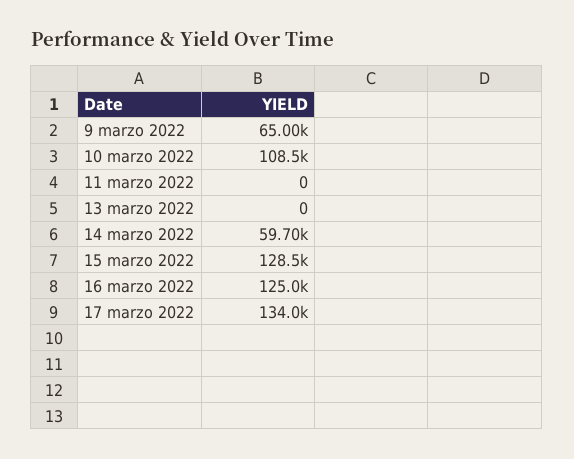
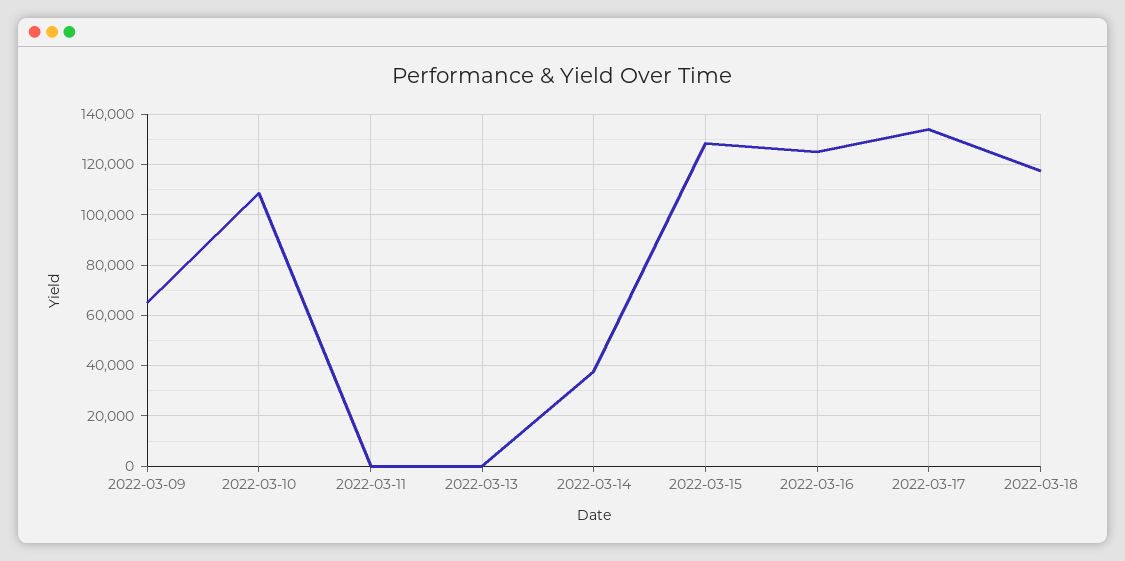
14 marzo 2022: 59700 -> 37500
2022-03-18: none -> 117500

